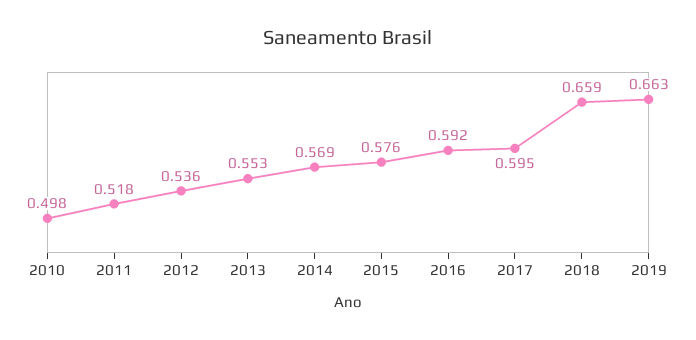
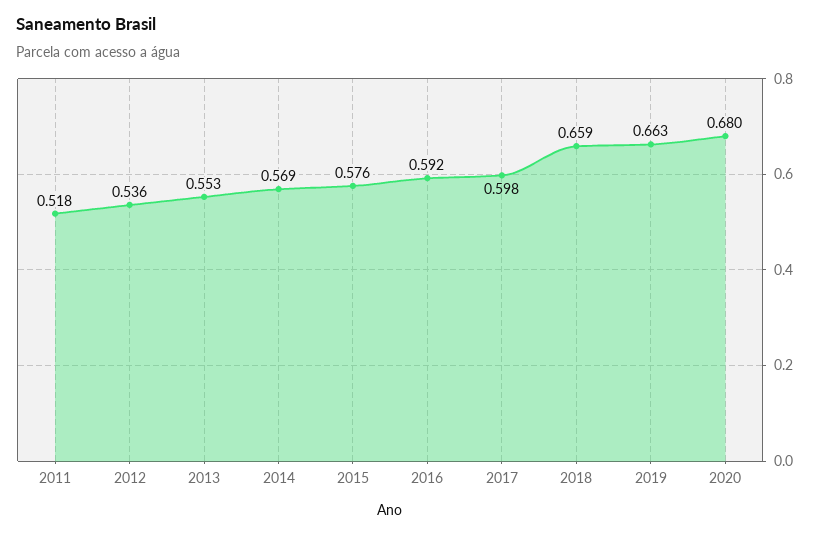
2010: 0.498 -> none
2017: 0.595 -> 0.598
2020: none -> 0.68

